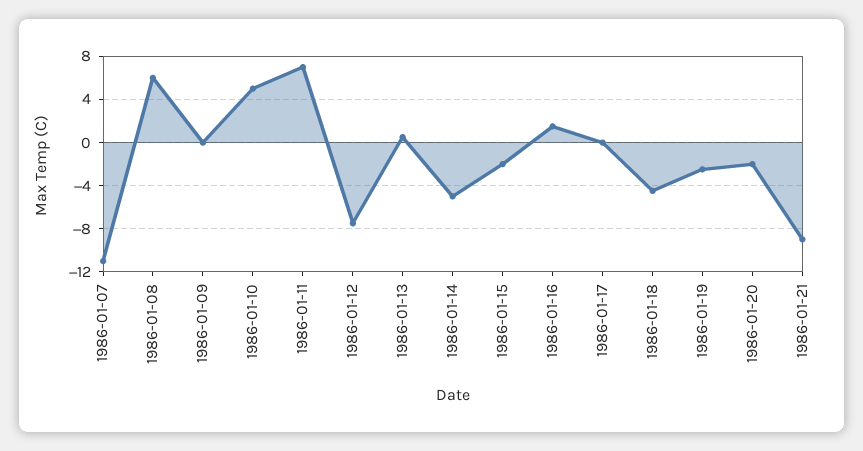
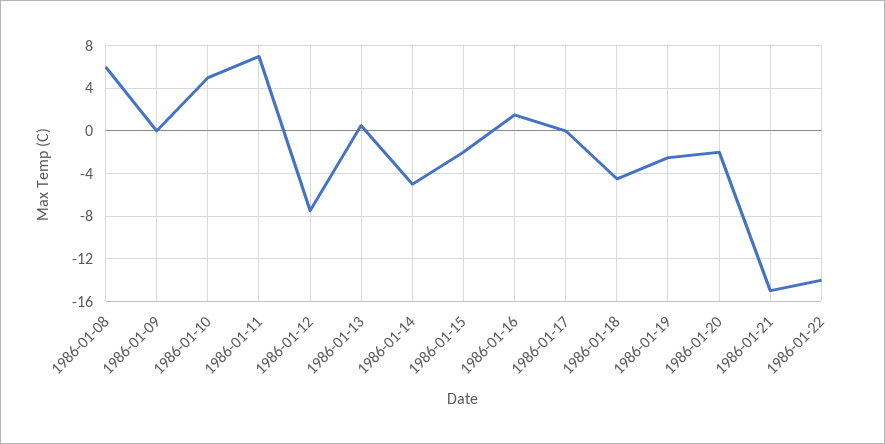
1986-01-07: -11 -> none
1986-01-21: -9 -> -15
1986-01-22: none -> -14

